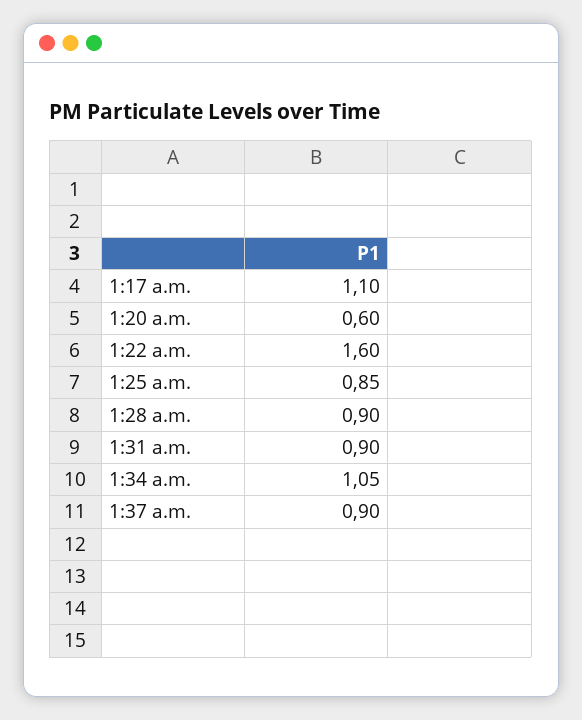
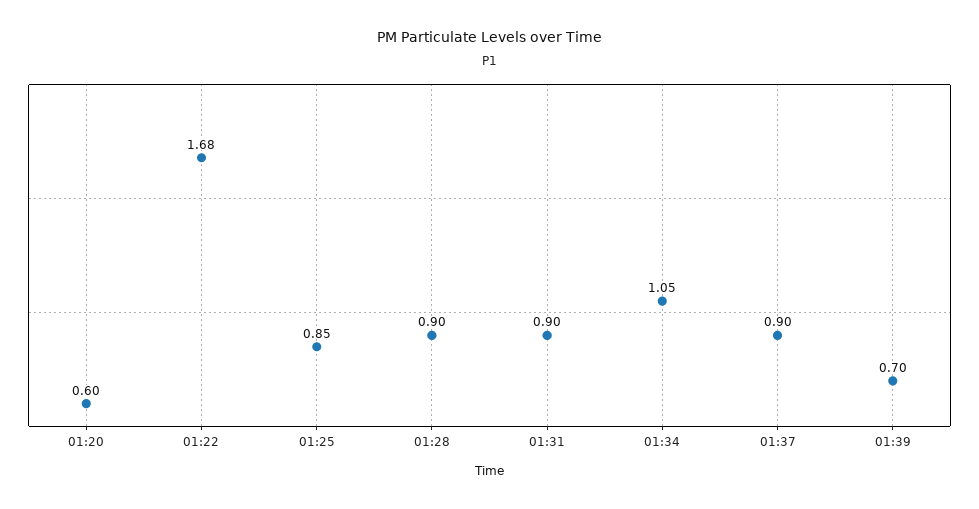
1:17 a.m.: 1.1 -> none
1:22 a.m.: 1.6 -> 1.68
01:39: none -> 0.7

